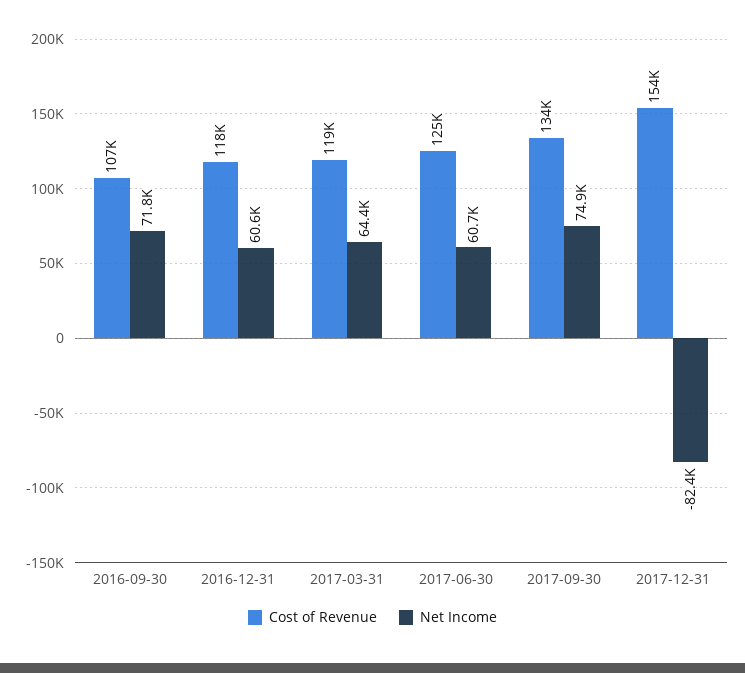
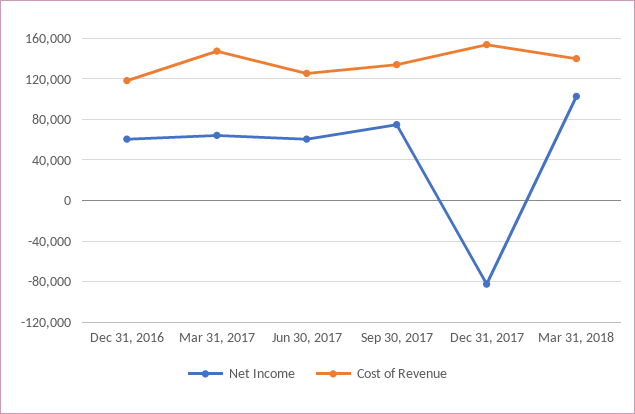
Cost of Revenue, 2016-09-30: 107000 -> none
Net Income, 2016-09-30: 71800 -> none
Cost of Revenue, 2017-03-31: 119000 -> 150000
Net Income, Mar 31, 2018: none -> 100000
Cost of Revenue, Mar 31, 2018: none -> 140000

